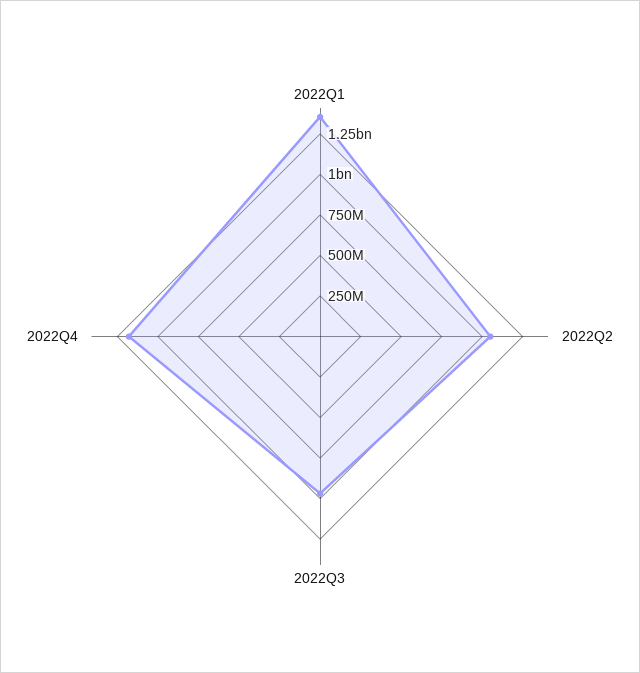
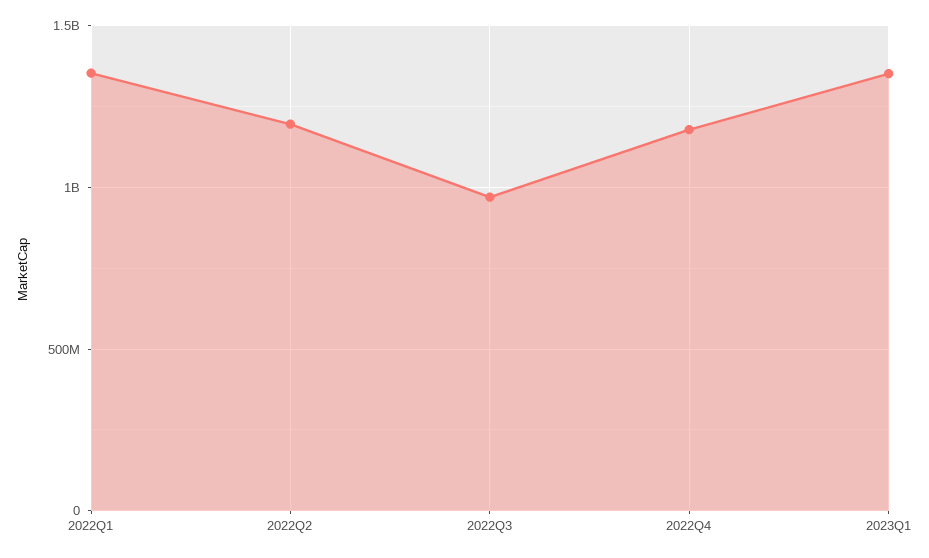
2022Q2: 1050000000 -> 1200000000
2023Q1: none -> 1350000000

